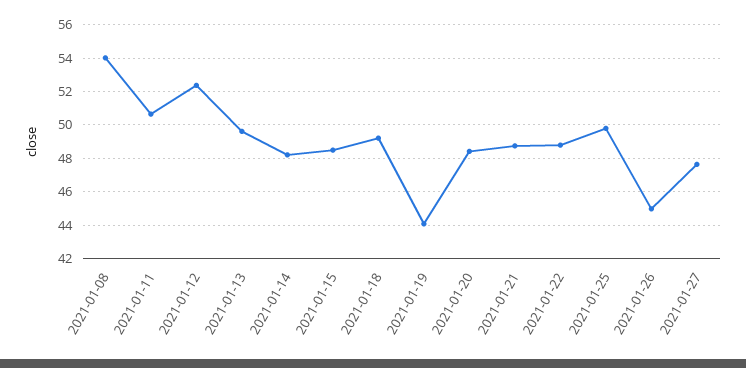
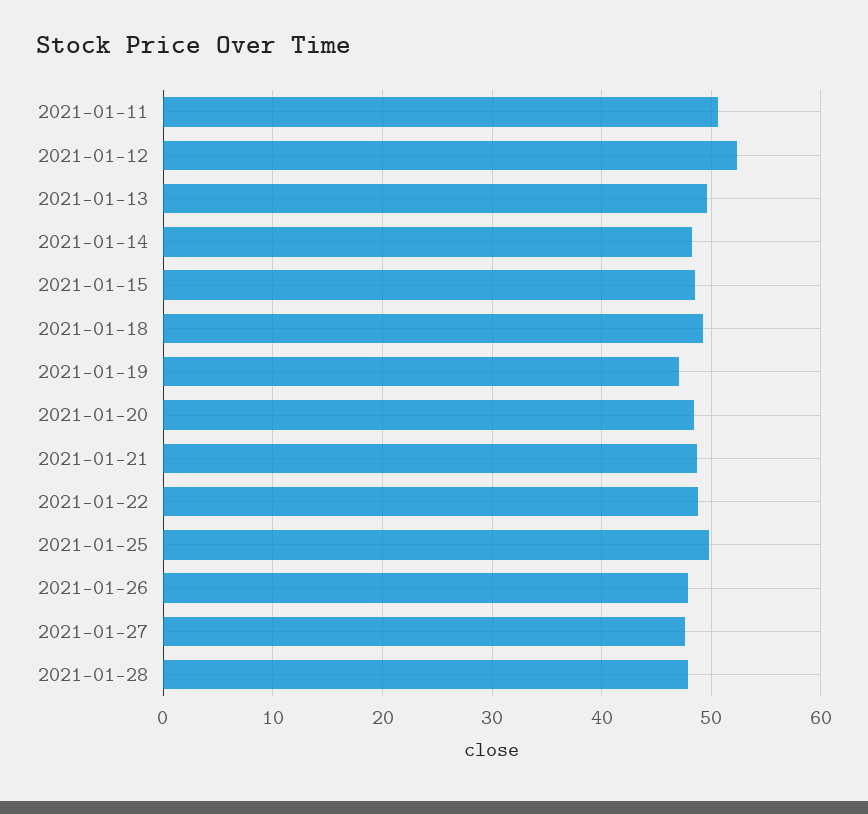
2021-01-08: 54 -> none
2021-01-19: 44 -> 47
2021-01-26: 45 -> 48
2021-01-28: none -> 48

